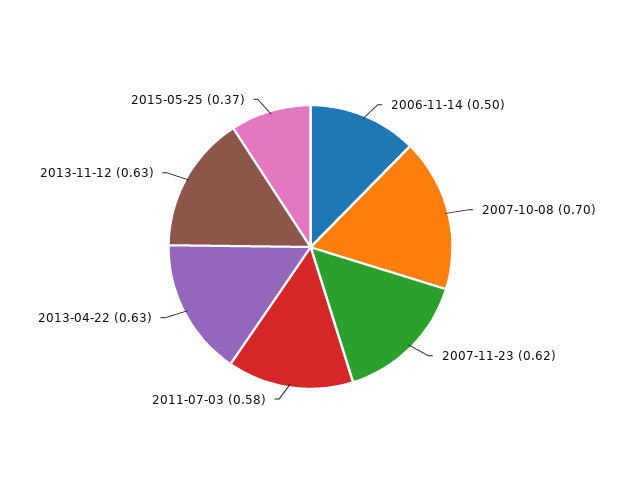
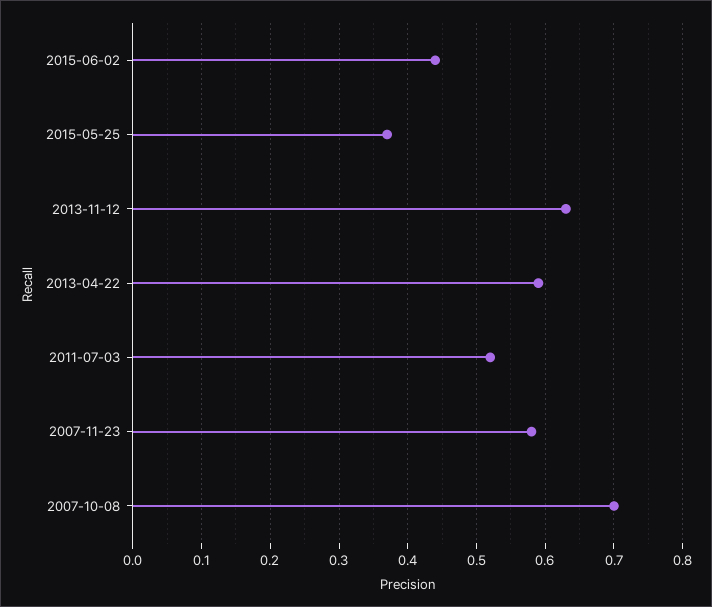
2006-11-14: 0.5 -> none
2007-11-23: 0.62 -> 0.58
2011-07-03: 0.58 -> 0.52
2013-04-22: 0.63 -> 0.59
2015-06-02: none -> 0.44

